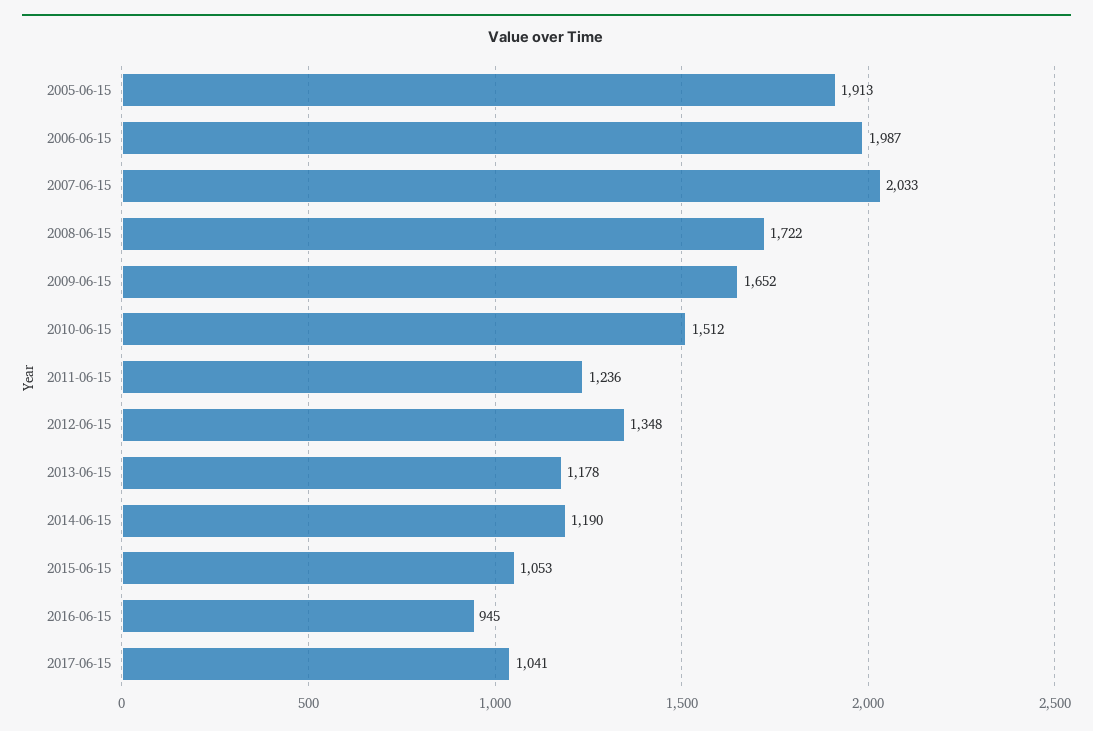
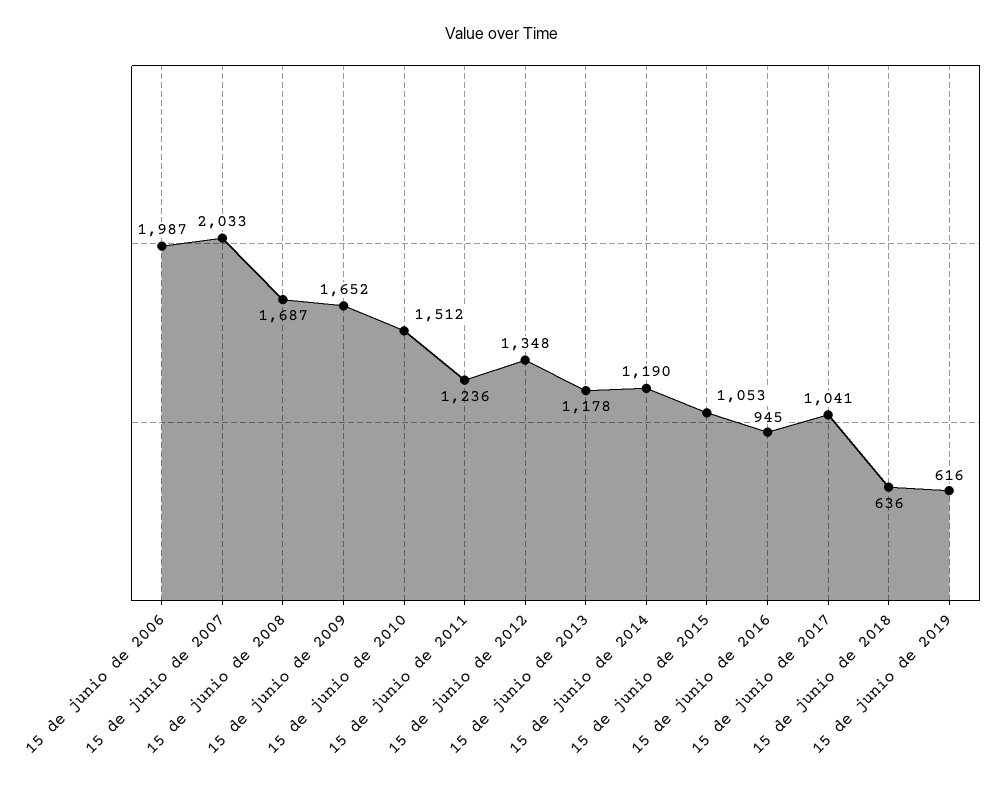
2005-06-15: 1913 -> none
2008-06-15: 1722 -> 1687
15 de junio de 2018: none -> 636
15 de junio de 2019: none -> 616

